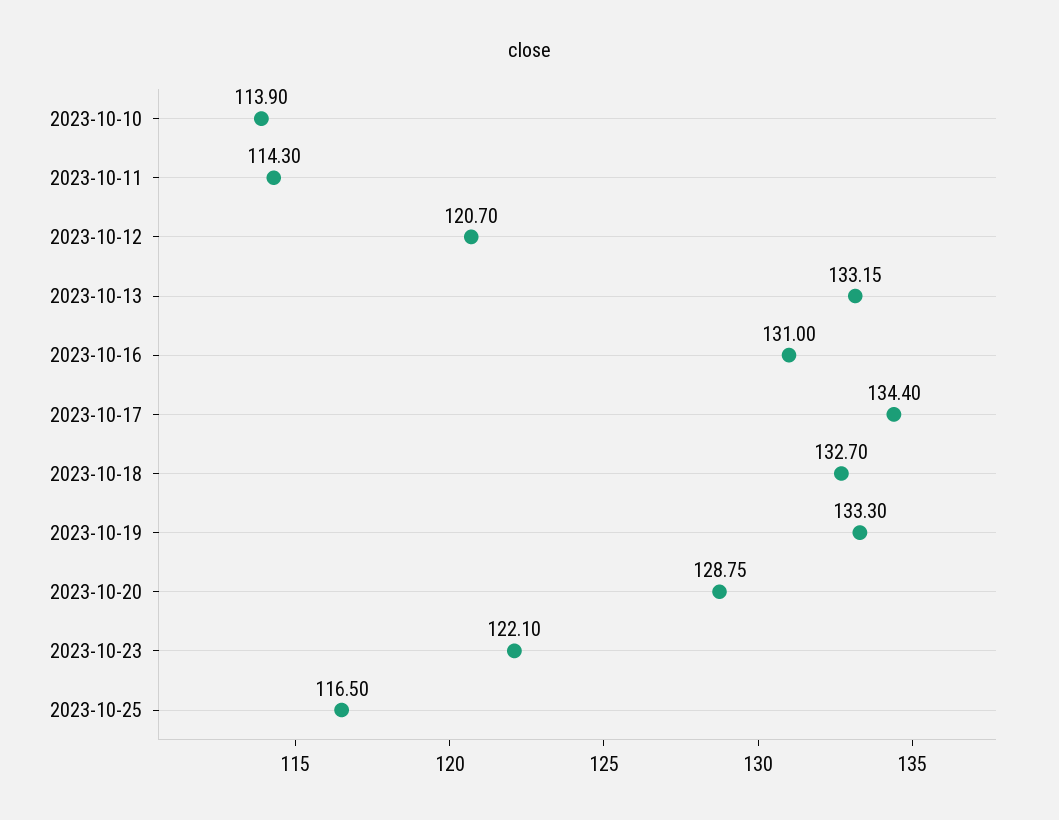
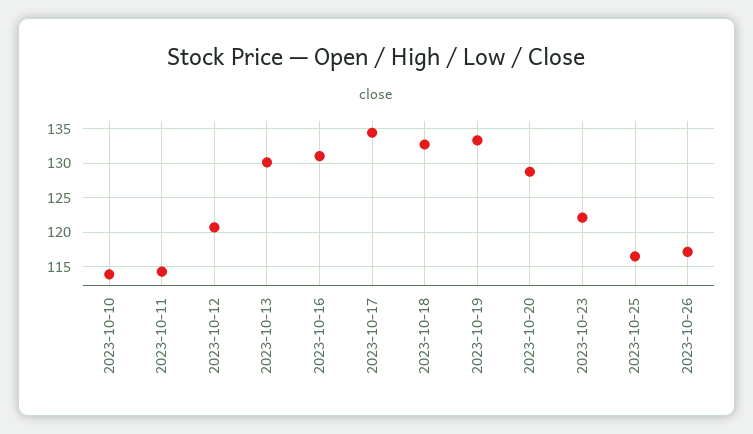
2023-10-13: 133.15 -> 130
2023-10-26: none -> 117

